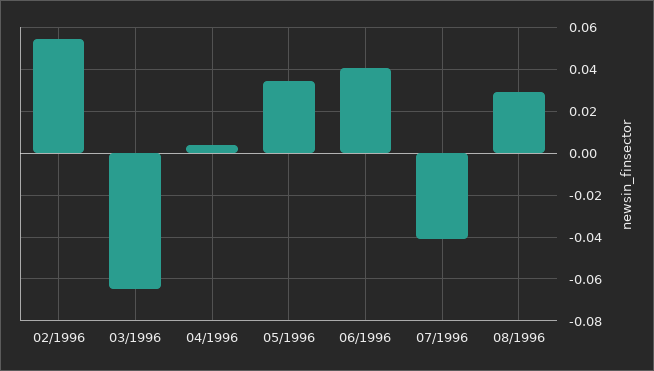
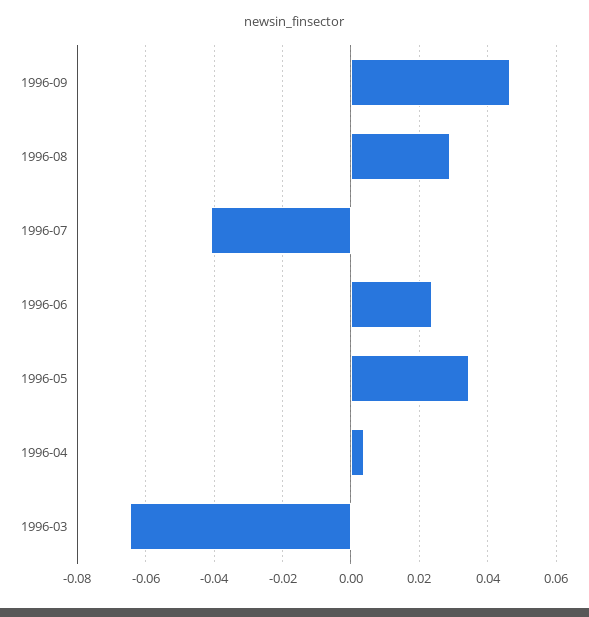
02/1996: 0.055 -> none
06/1996: 0.04 -> 0.024
1996-09: none -> 0.046

